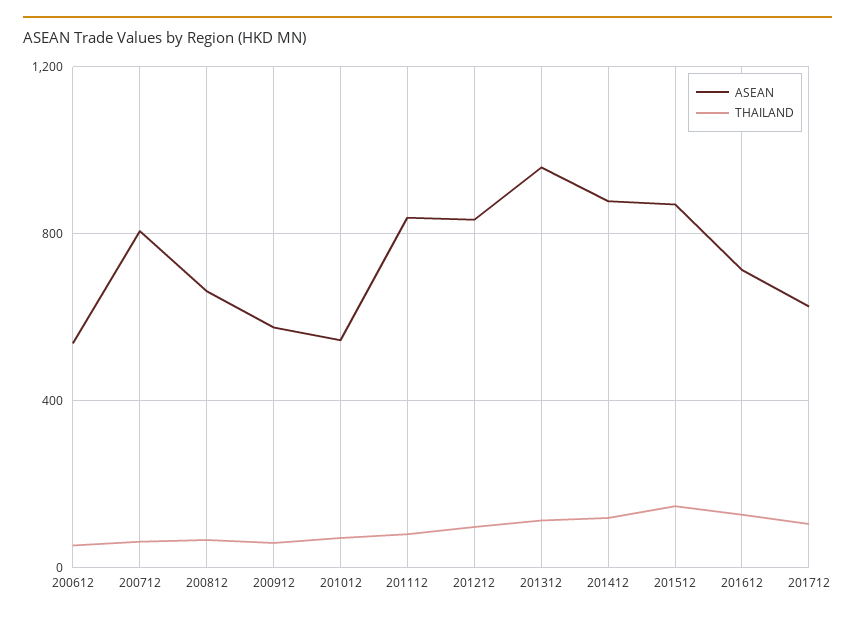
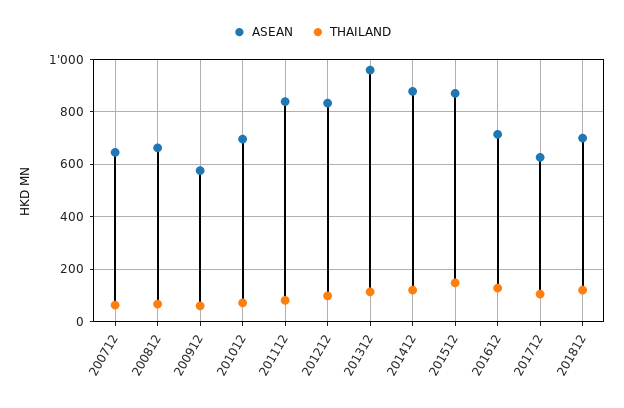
ASEAN, 200612: 550 -> none
THAILAND, 200612: 50 -> none
ASEAN, 200712: 800 -> 650
ASEAN, 201012: 550 -> 700
ASEAN, 201812: none -> 700
THAILAND, 201812: none -> 125

